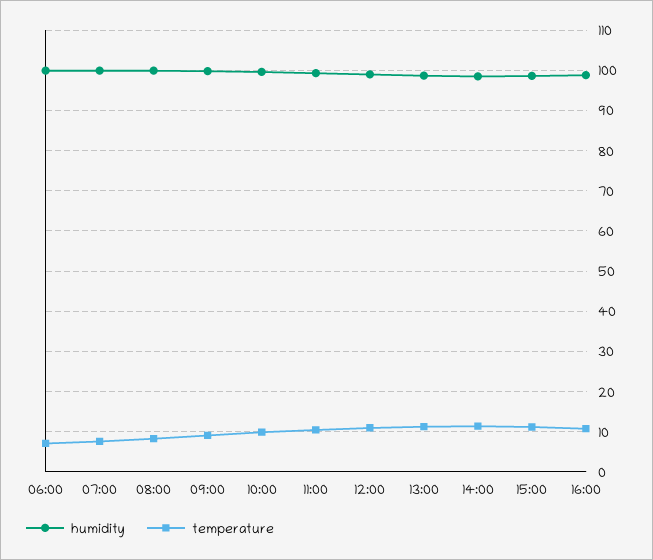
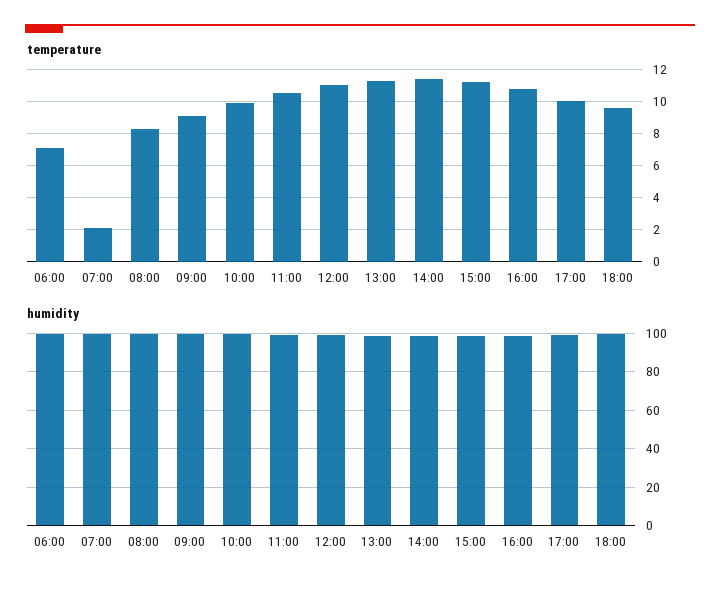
temperature, 07:00: 8 -> 2
temperature, 17:00: none -> 10
temperature, 18:00: none -> 9.5
humidity, 17:00: none -> 100
humidity, 18:00: none -> 100

